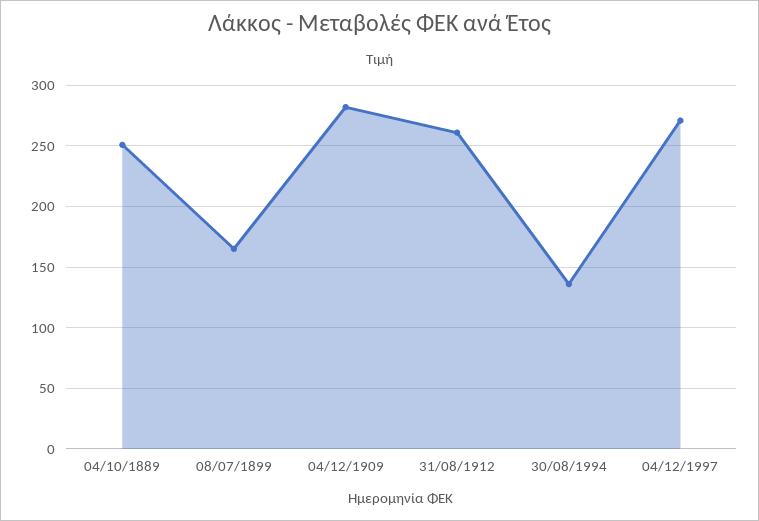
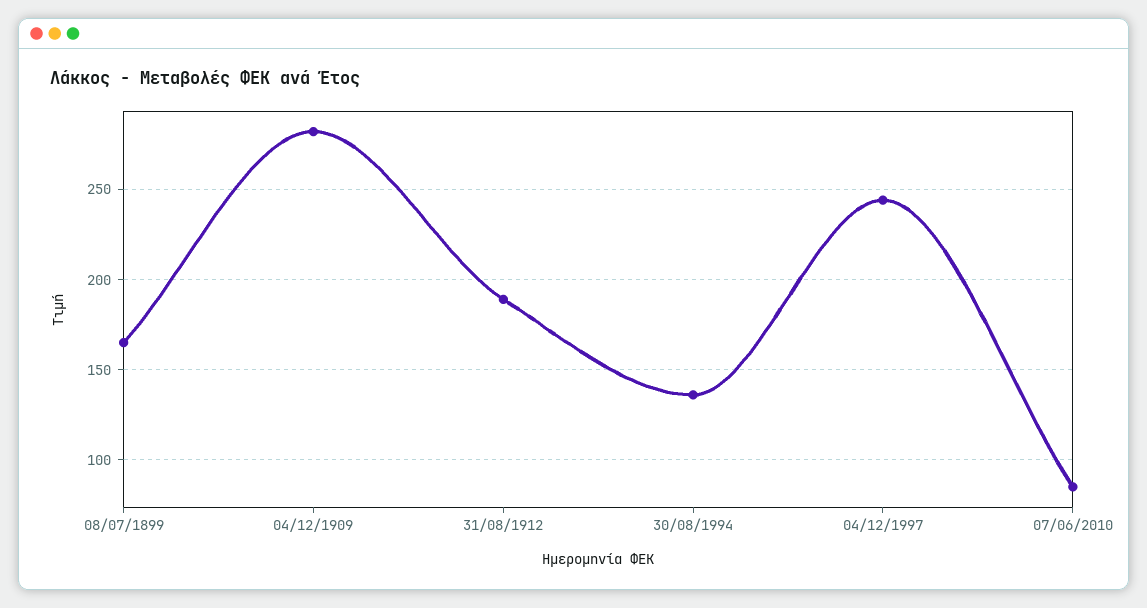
04/10/1889: 250 -> none
31/08/1912: 260 -> 190
04/12/1997: 270 -> 245
07/06/2010: none -> 85

